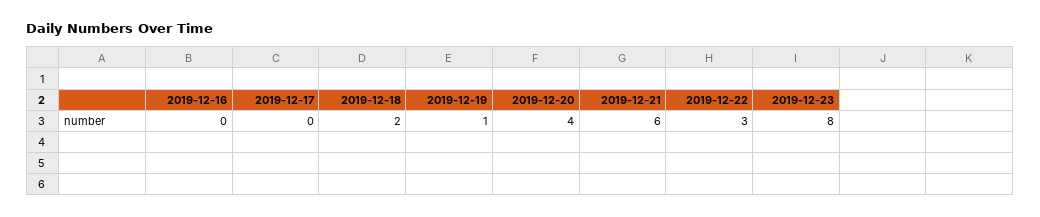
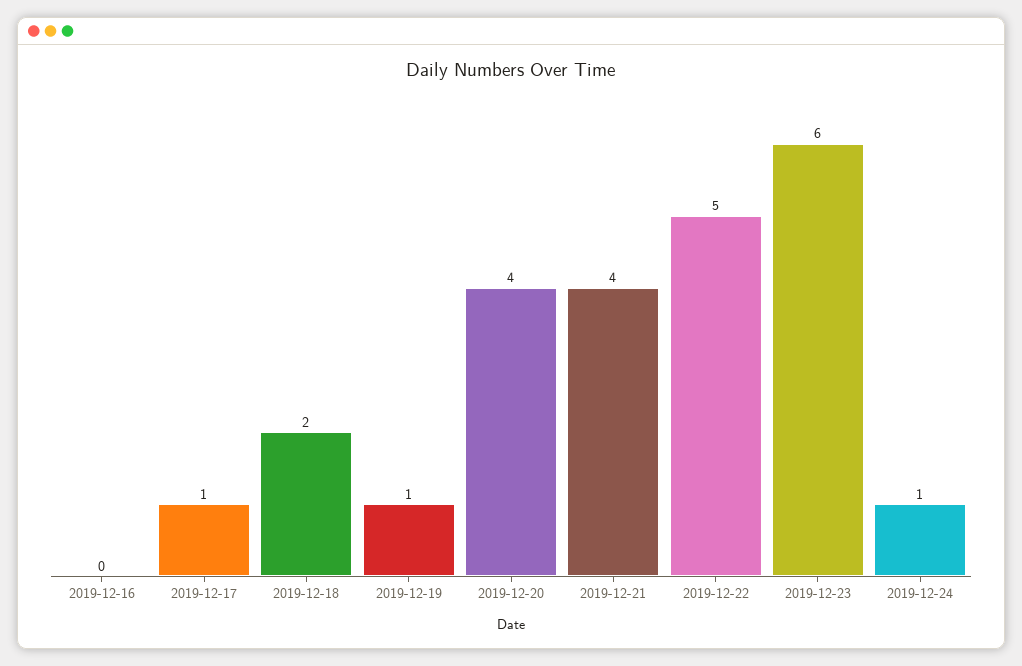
2019-12-17: 0 -> 1
2019-12-21: 6 -> 4
2019-12-22: 3 -> 5
2019-12-23: 8 -> 6
2019-12-24: none -> 1

